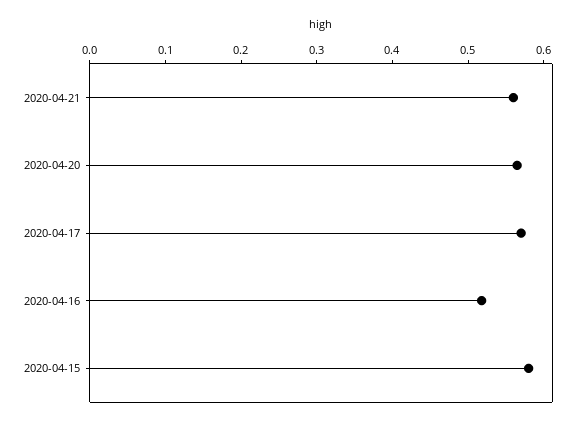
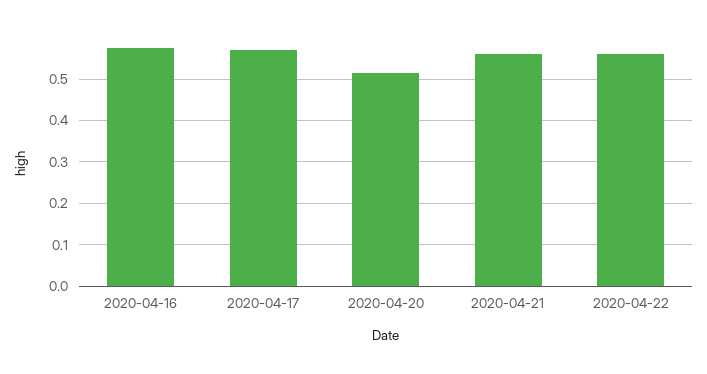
2020-04-20: 0.56 -> 0.52
2020-04-16: 0.52 -> 0.58
2020-04-15: 0.58 -> none
2020-04-22: none -> 0.56

